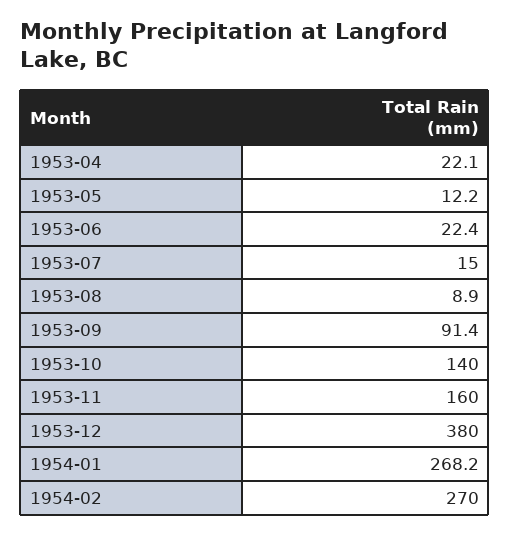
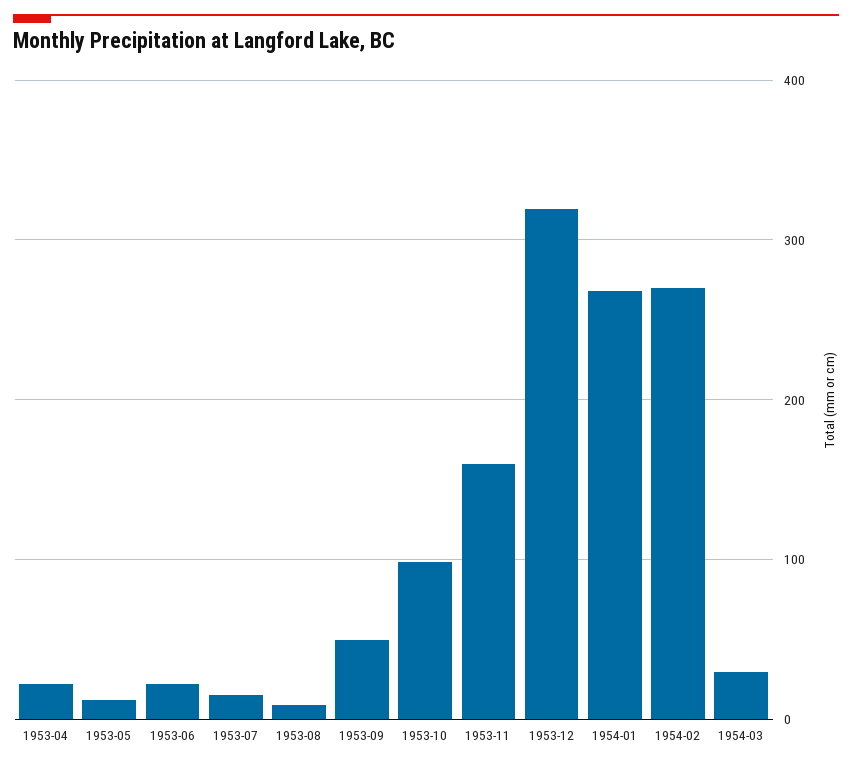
1953-09: 91.4 -> 50
1953-10: 140 -> 100
1953-12: 380 -> 320
1954-03: none -> 30

